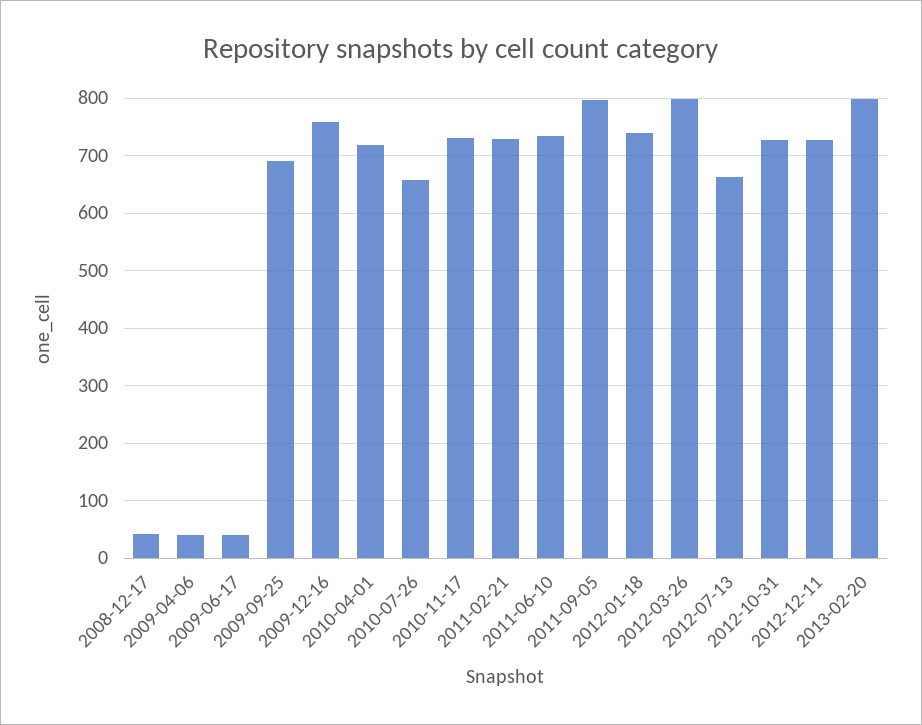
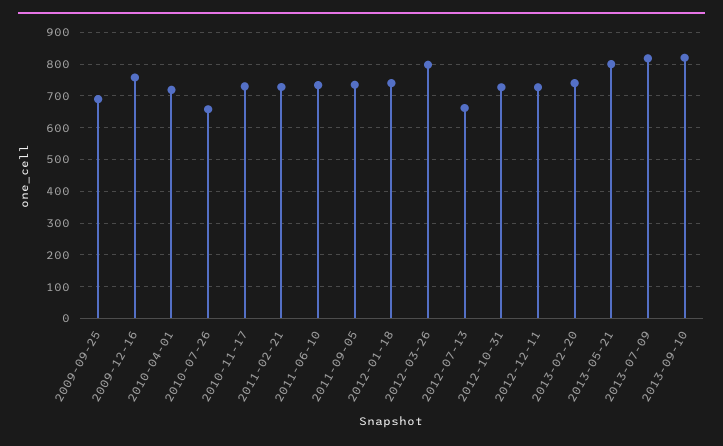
2008-12-17: 40 -> none
2009-04-06: 40 -> none
2009-06-17: 40 -> none
2011-09-05: 800 -> 740
2013-02-20: 800 -> 740
2013-05-21: none -> 800
2013-07-09: none -> 820
2013-09-10: none -> 820

